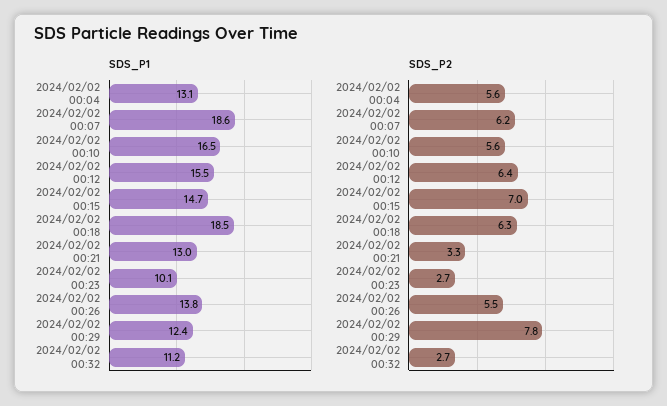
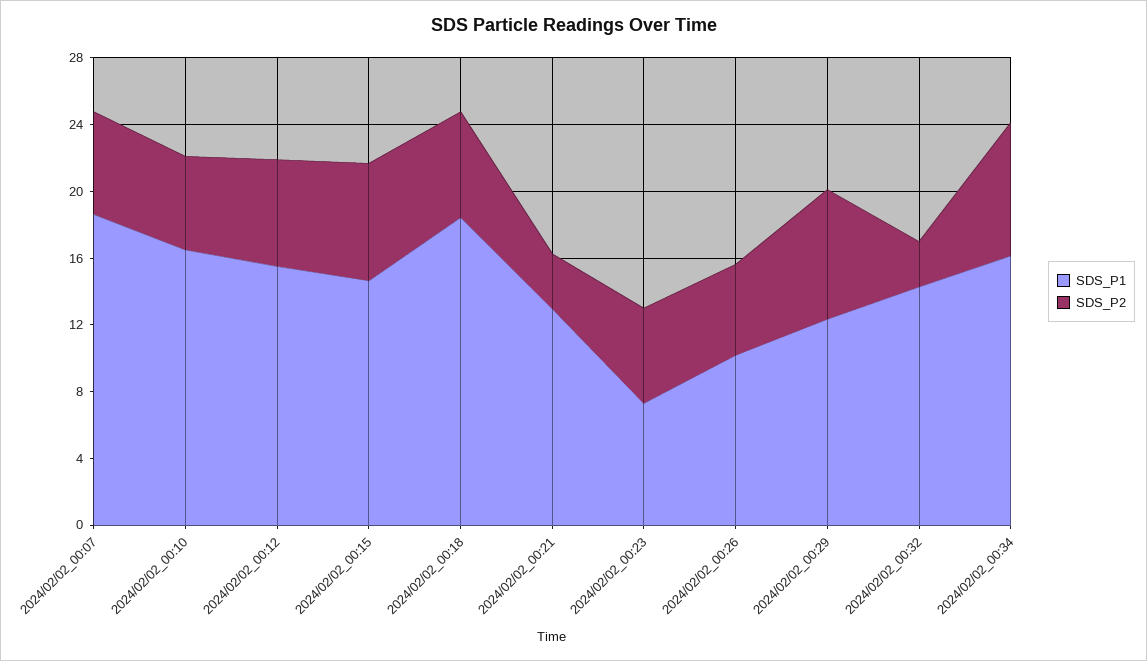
SDS_P1, 2024/02/02 00:04: 13.1 -> none
SDS_P1, 2024/02/02 00:23: 10.1 -> 7
SDS_P1, 2024/02/02 00:26: 13.8 -> 10
SDS_P1, 2024/02/02 00:32: 11.2 -> 14
SDS_P2, 2024/02/02 00:04: 5.6 -> none
SDS_P2, 2024/02/02 00:23: 2.7 -> 6
SDS_P1, 2024/02/02_00:34: none -> 16
SDS_P2, 2024/02/02_00:34: none -> 8

